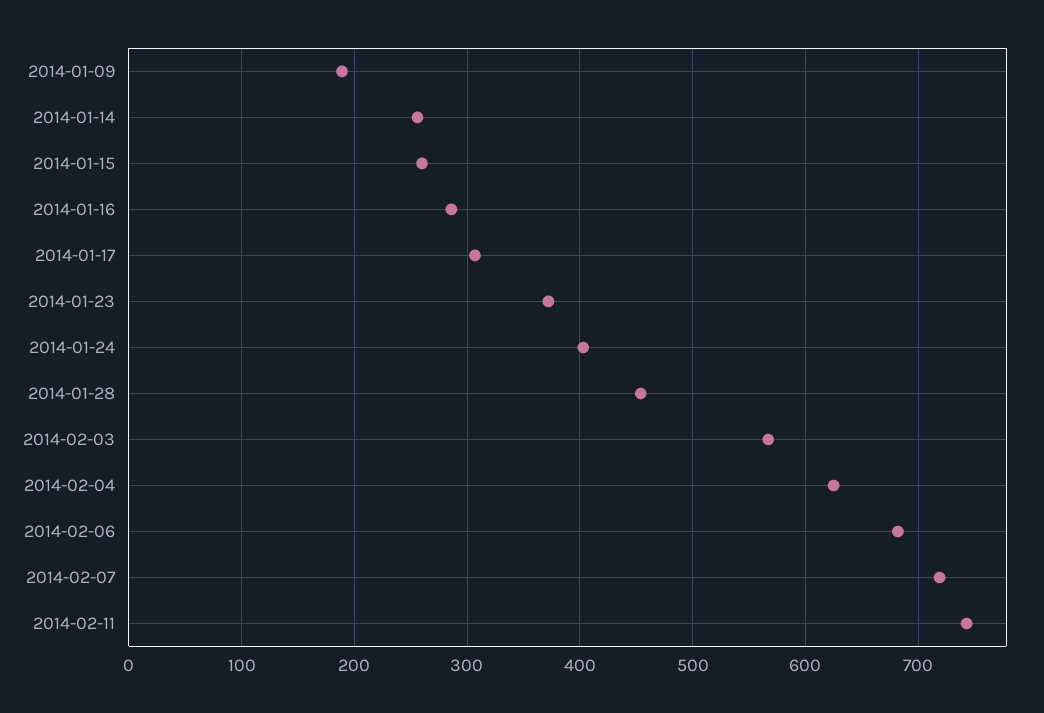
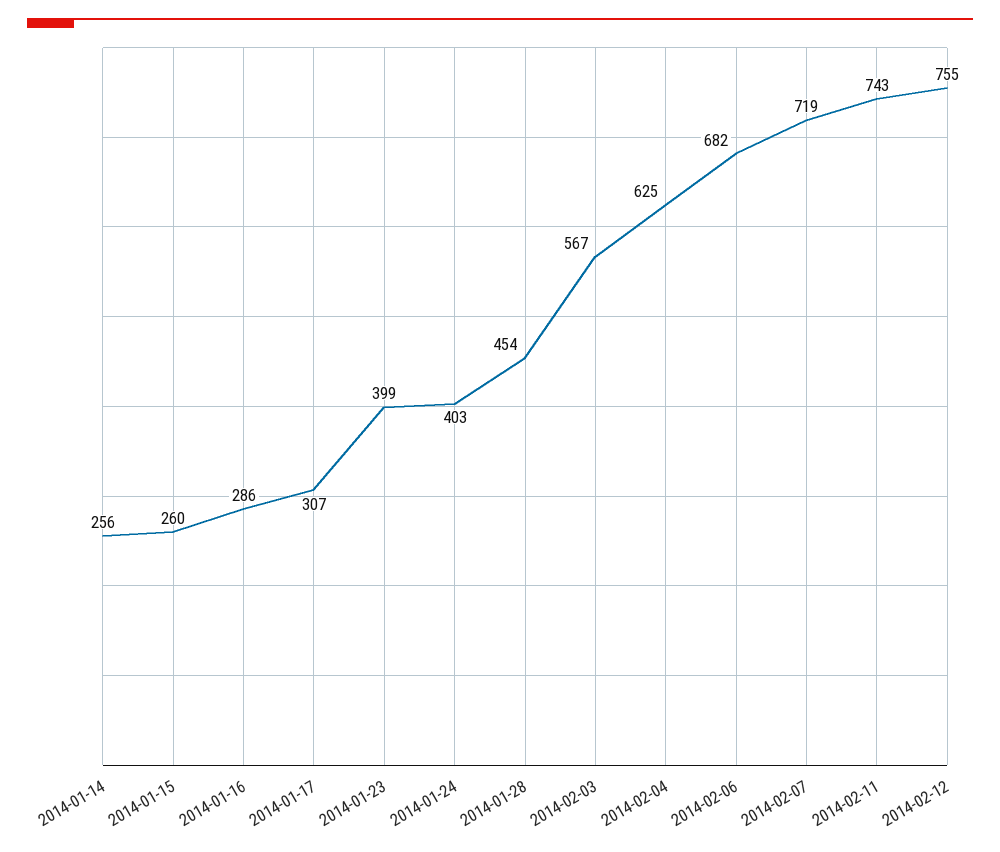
2014-01-09: 190 -> none
2014-01-23: 370 -> 399
2014-02-12: none -> 755

